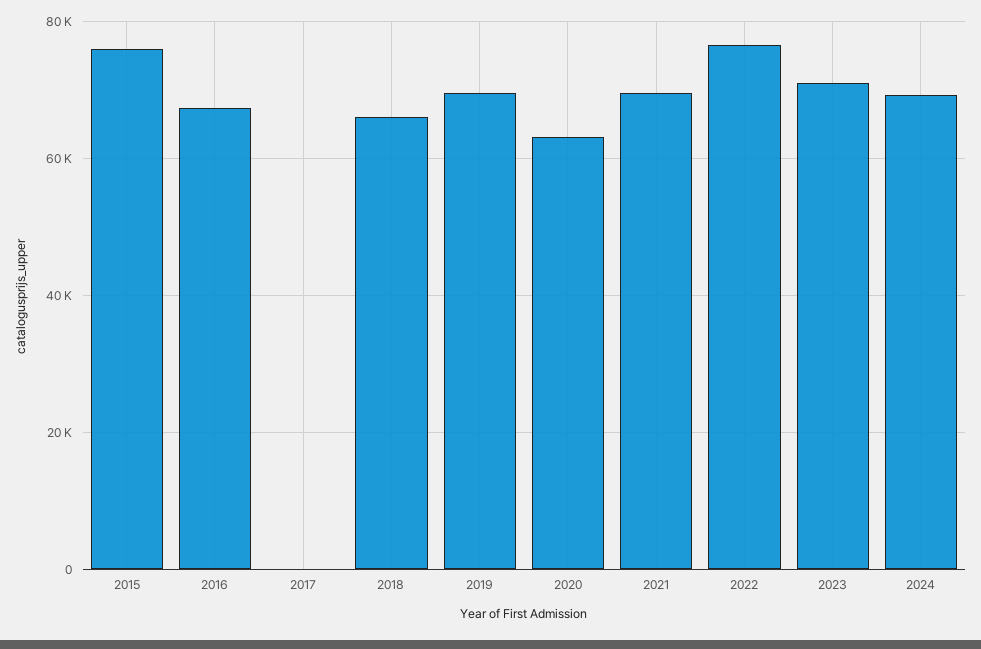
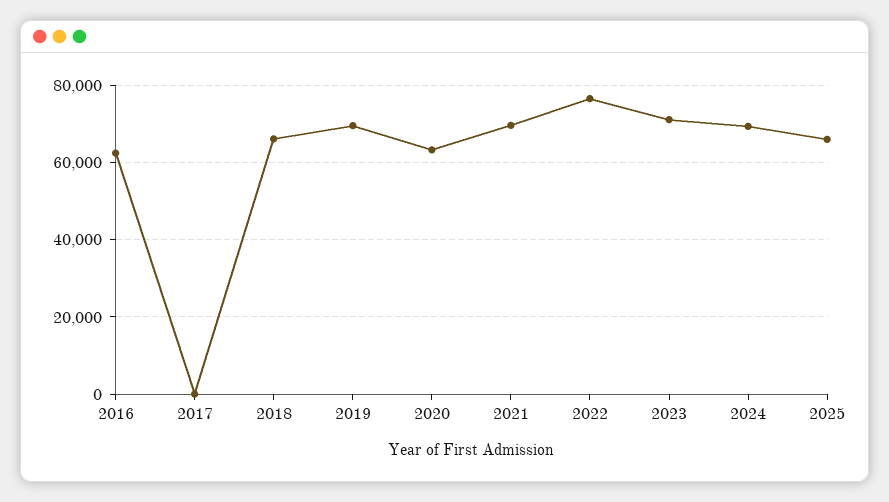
2015: 76000 -> none
2016: 68000 -> 62000
2025: none -> 66000

